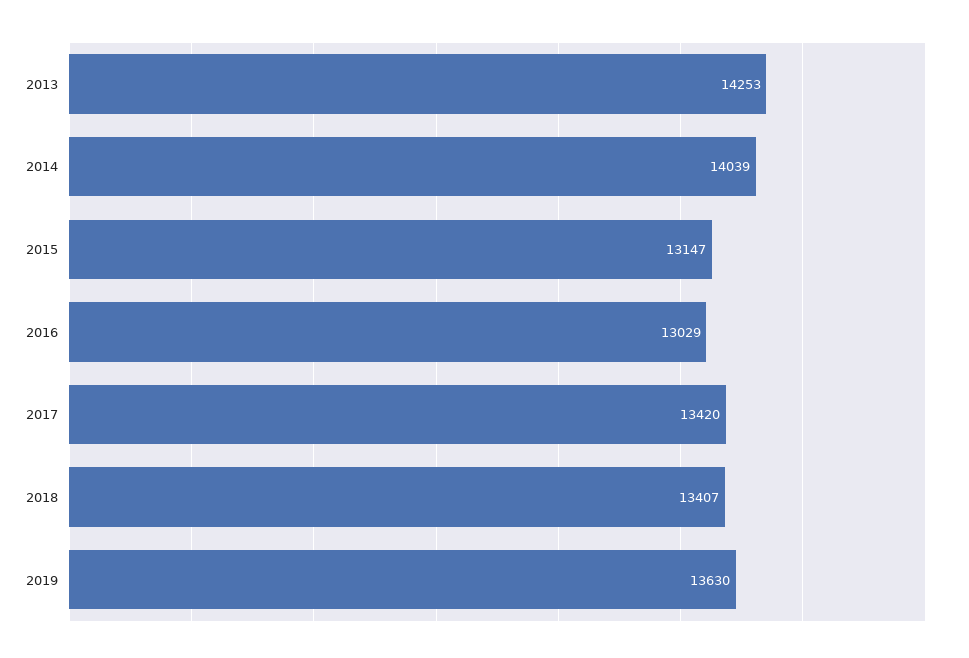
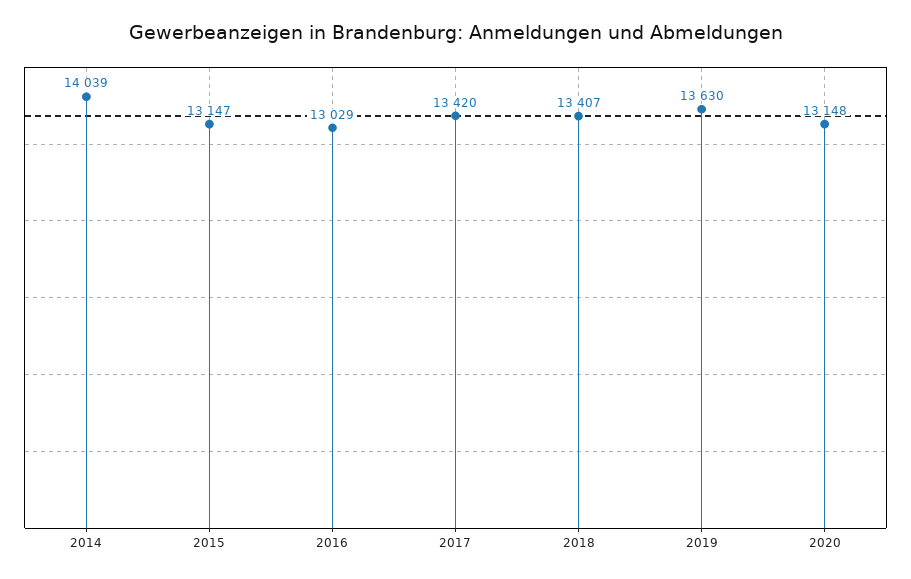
2013: 14253 -> none
2020: none -> 13148

